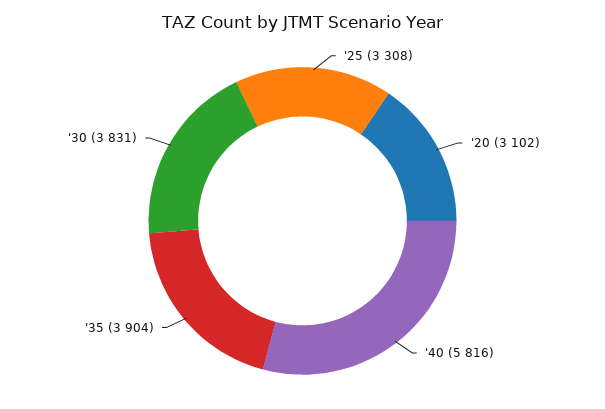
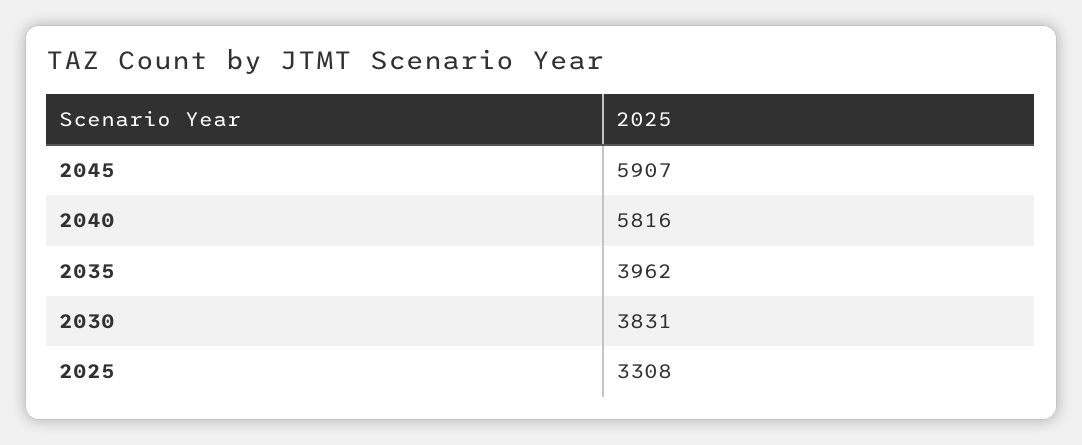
'20: 3102 -> none
'35: 3904 -> 3962
2045: none -> 5907

